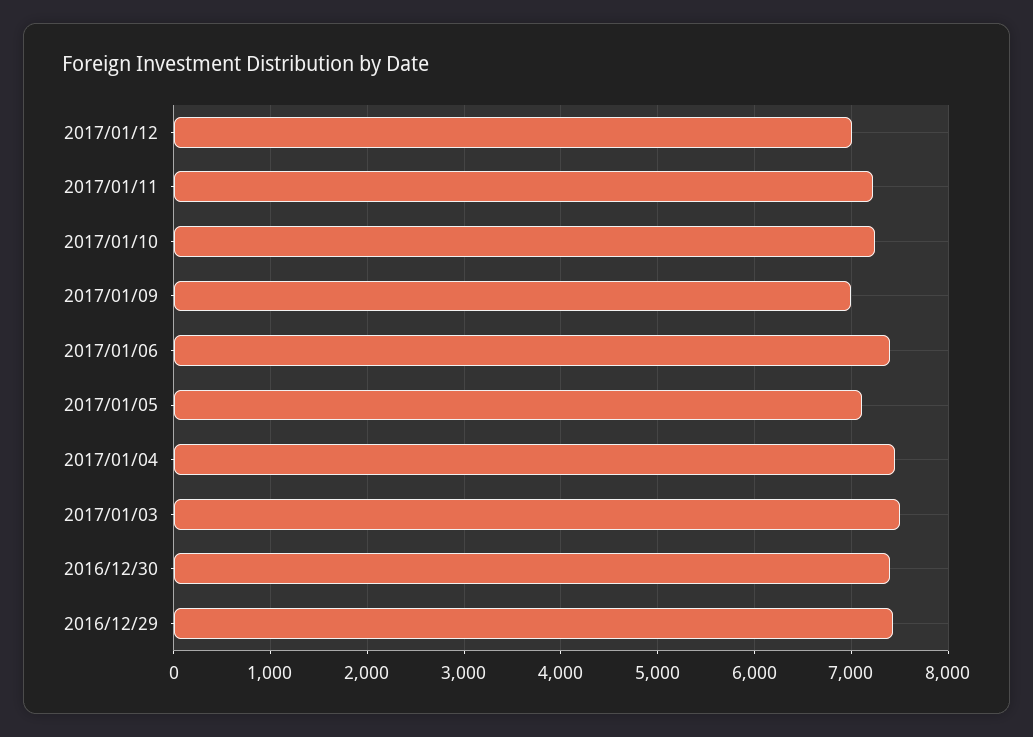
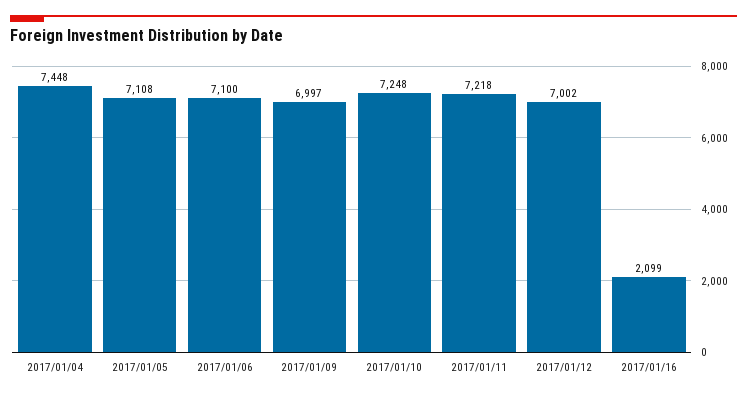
2017/01/06: 7400 -> 7100
2017/01/03: 7500 -> none
2016/12/30: 7400 -> none
2016/12/29: 7400 -> none
2017/01/16: none -> 2099

